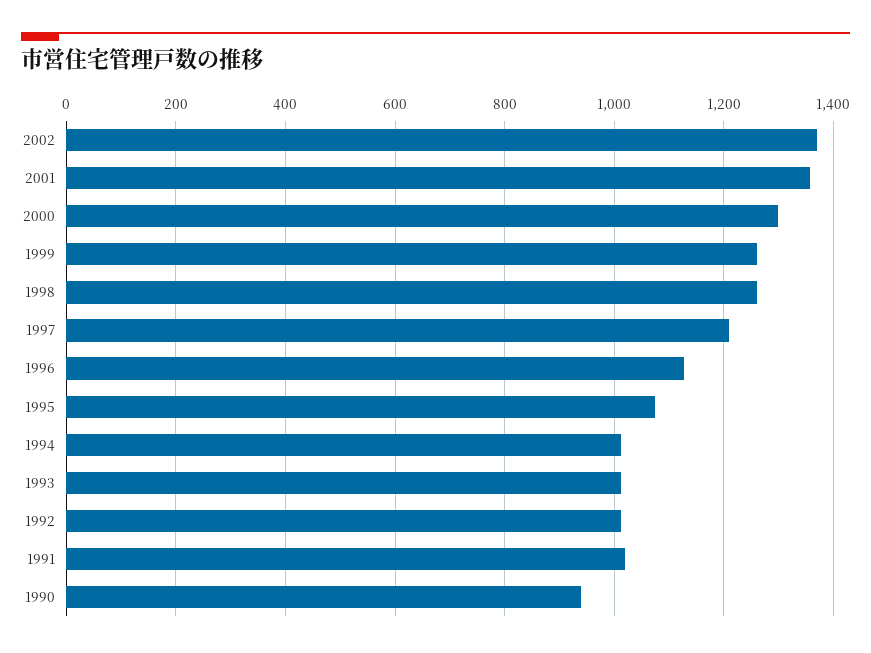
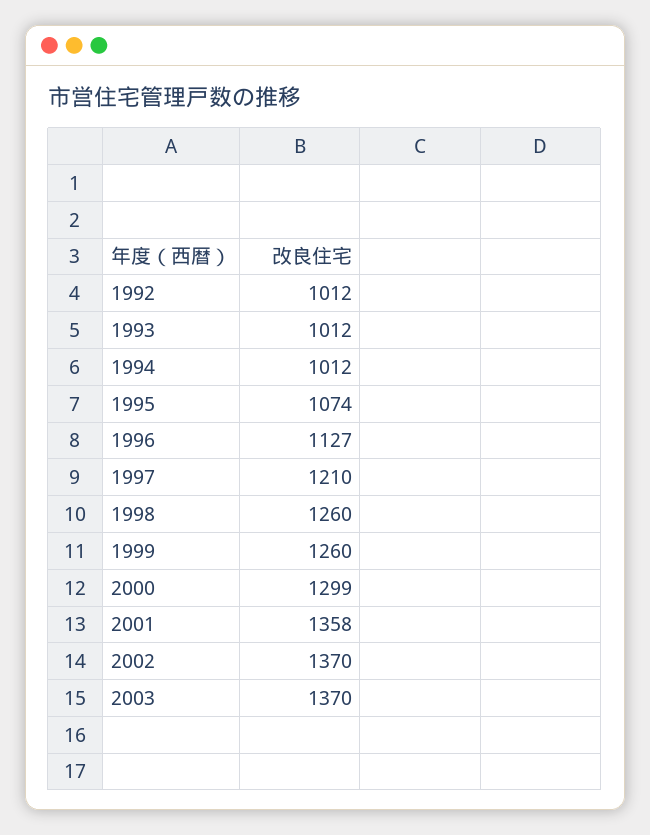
1991: 1020 -> none
1990: 940 -> none
2003: none -> 1370

